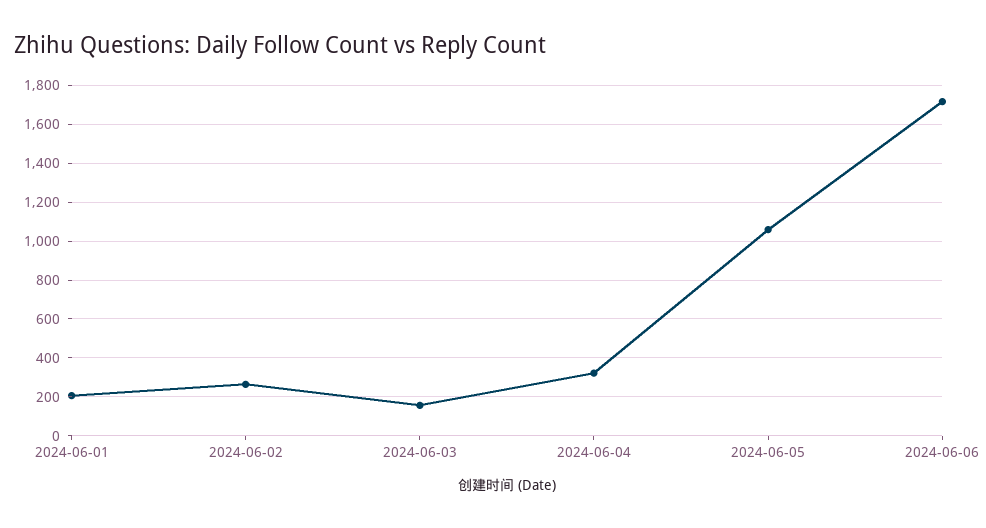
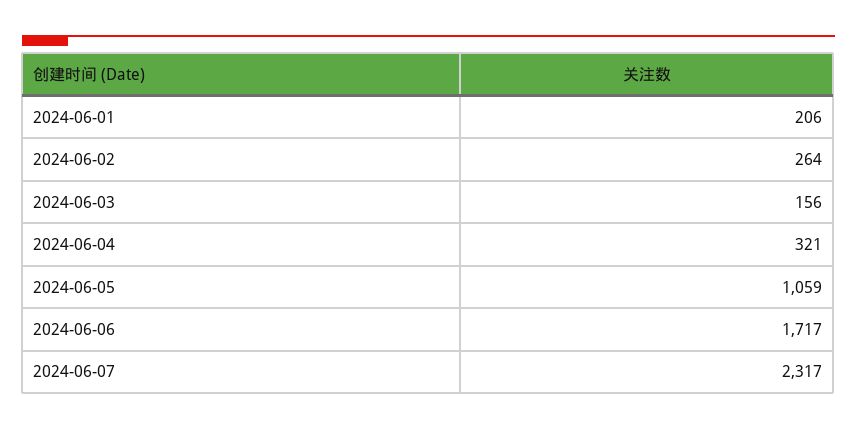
2024-06-07: none -> 2317

